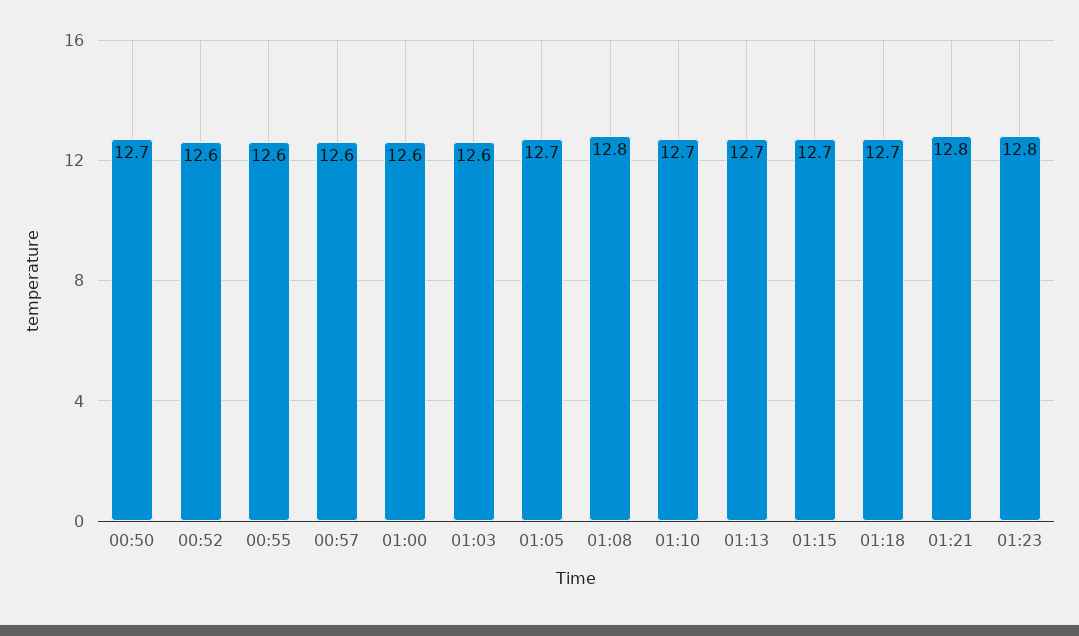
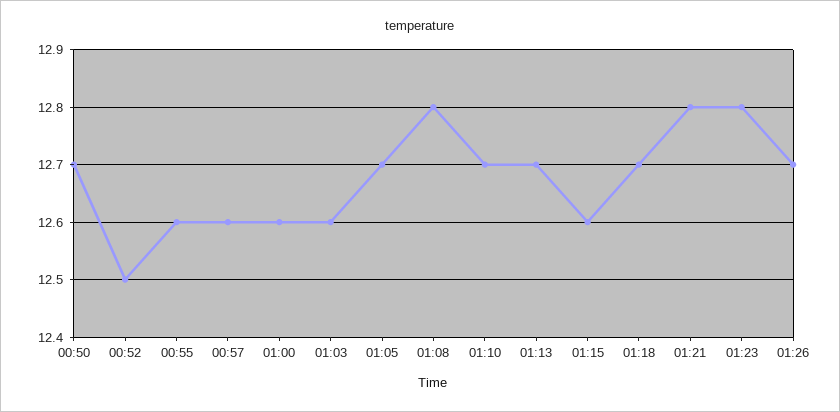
00:52: 12.6 -> 12.5
01:15: 12.7 -> 12.6
01:26: none -> 12.7

